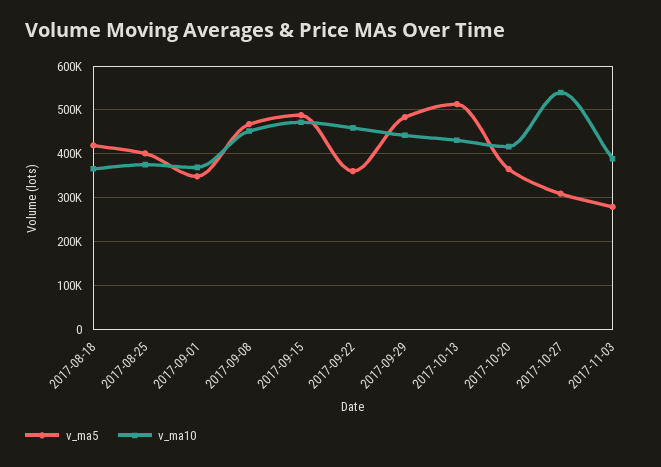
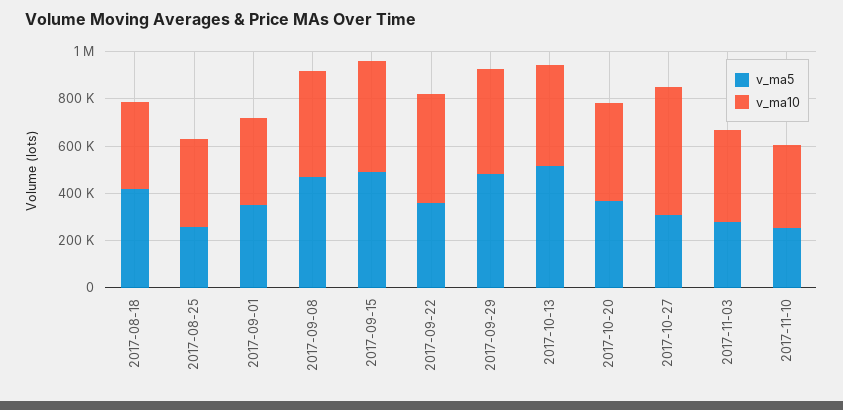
v_ma5, 2017-08-25: 400000 -> 250000
v_ma5, 2017-11-10: none -> 250000
v_ma10, 2017-11-10: none -> 350000

